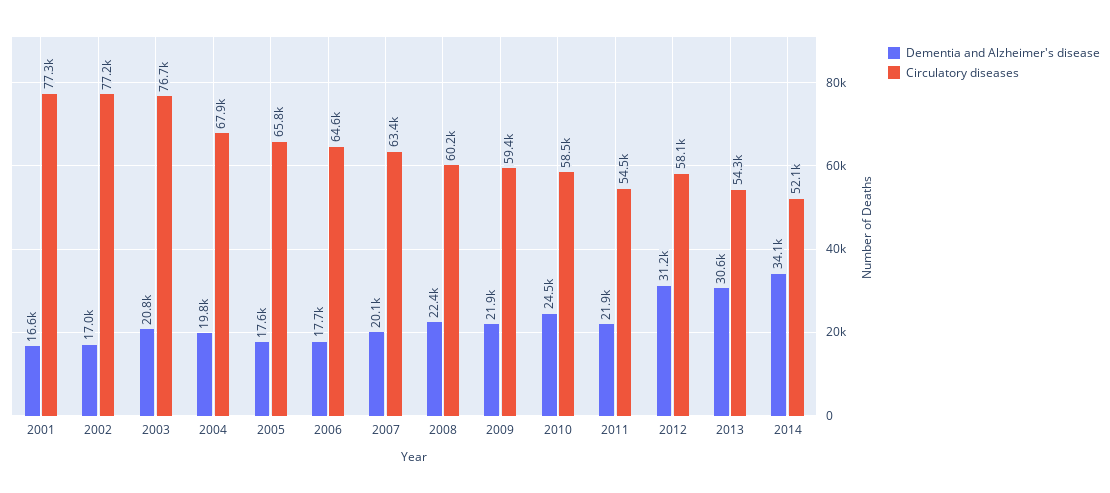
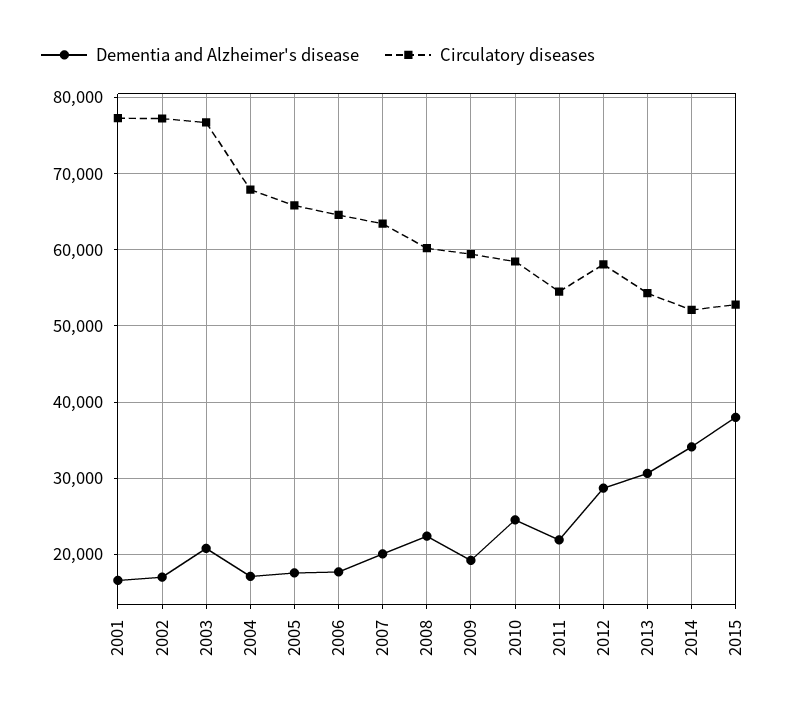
Dementia and Alzheimer's disease, 2004: 19800 -> 17000
Dementia and Alzheimer's disease, 2009: 21900 -> 19000
Dementia and Alzheimer's disease, 2012: 31200 -> 29000
Dementia and Alzheimer's disease, 2015: none -> 38000
Circulatory diseases, 2015: none -> 53000

